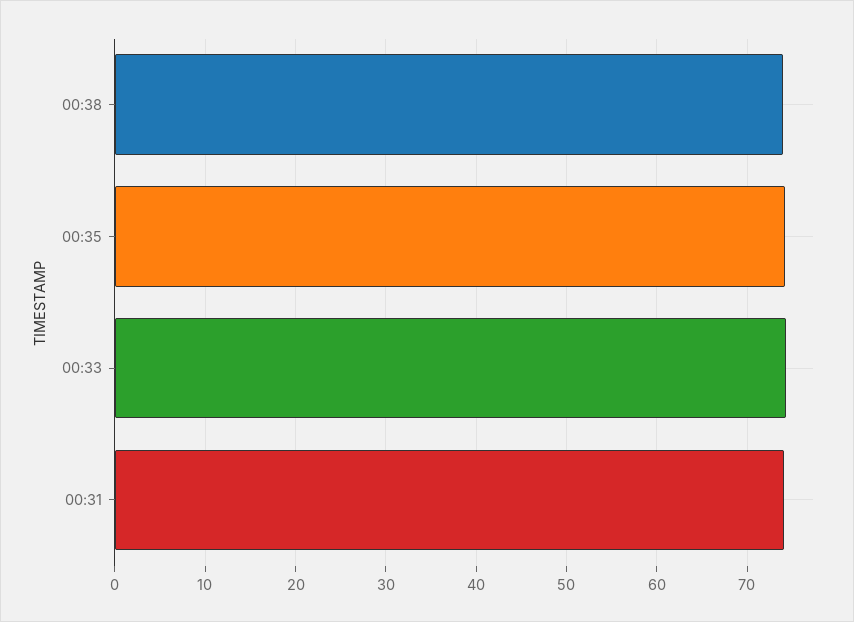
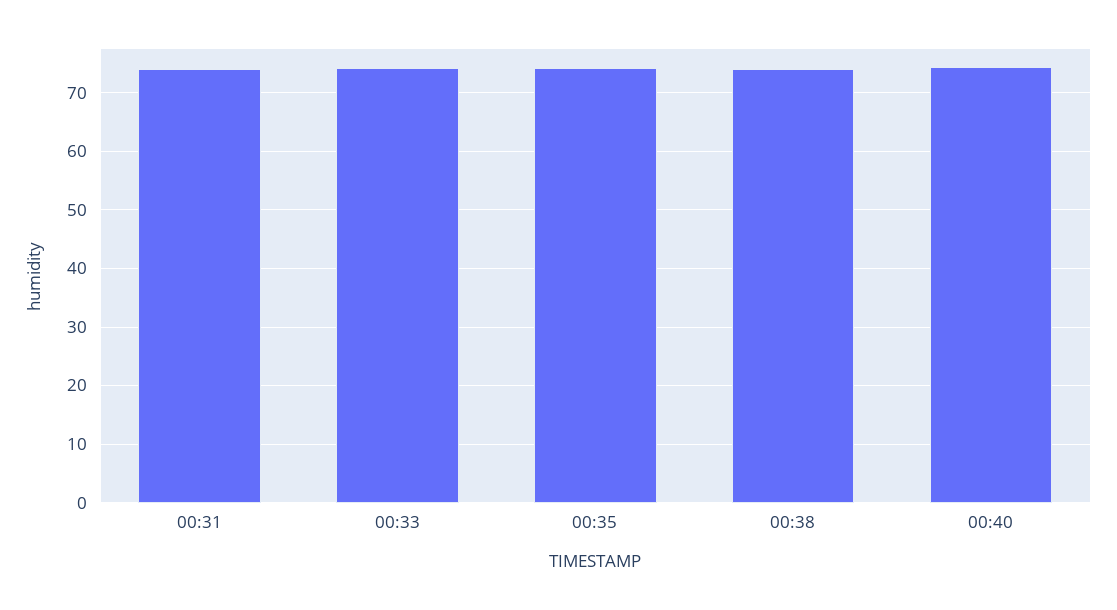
00:40: none -> 74

